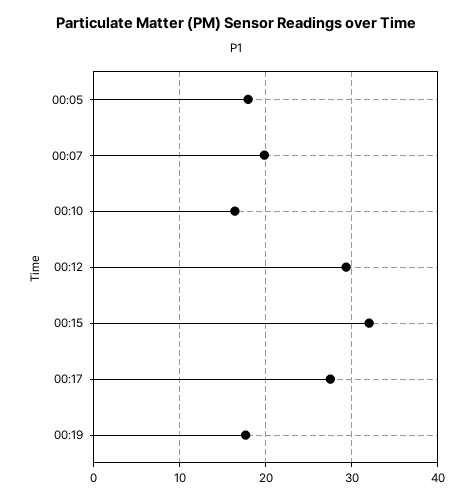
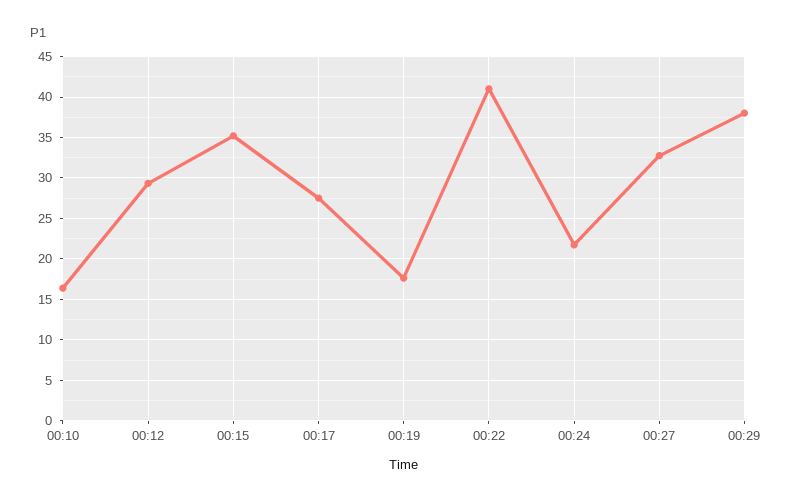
00:05: 18 -> none
00:07: 20 -> none
00:15: 32 -> 35
00:22: none -> 41
00:24: none -> 22
00:27: none -> 33
00:29: none -> 38

